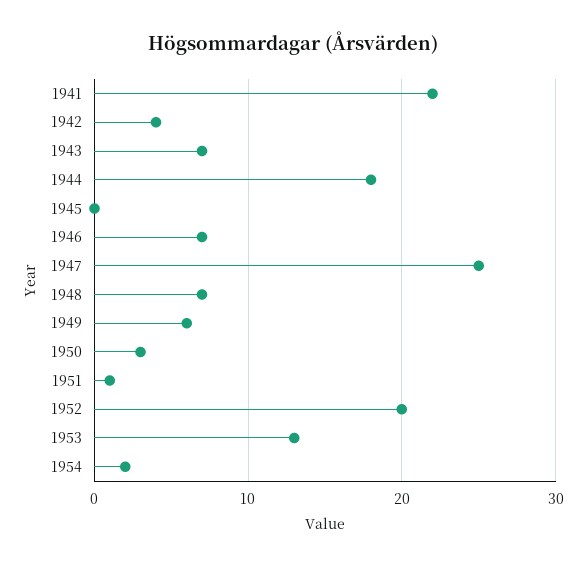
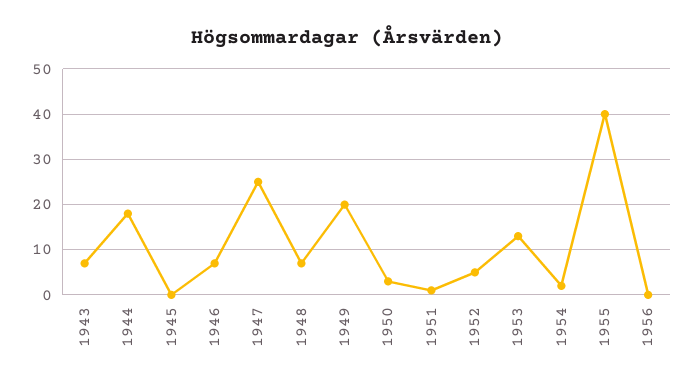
1941: 22 -> none
1942: 4 -> none
1949: 6 -> 20
1952: 20 -> 5
1955: none -> 40
1956: none -> 0

